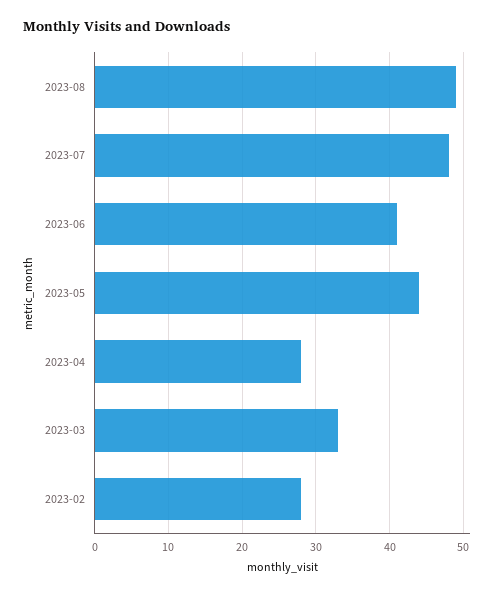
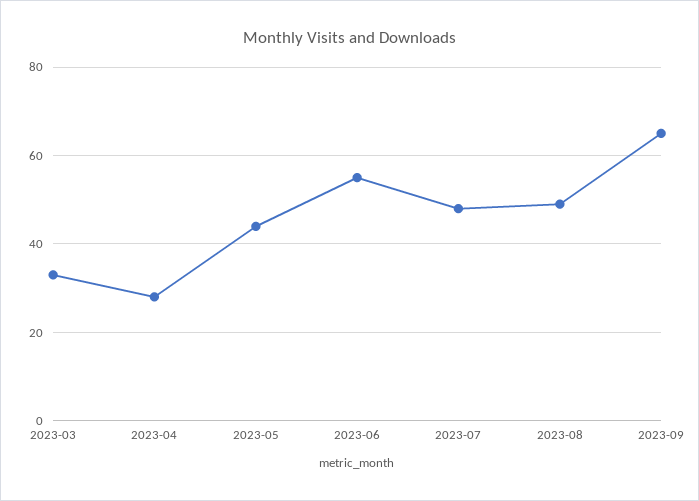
2023-06: 41 -> 55
2023-02: 28 -> none
2023-09: none -> 65

